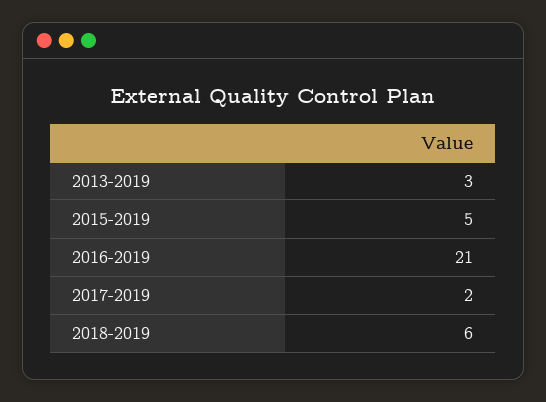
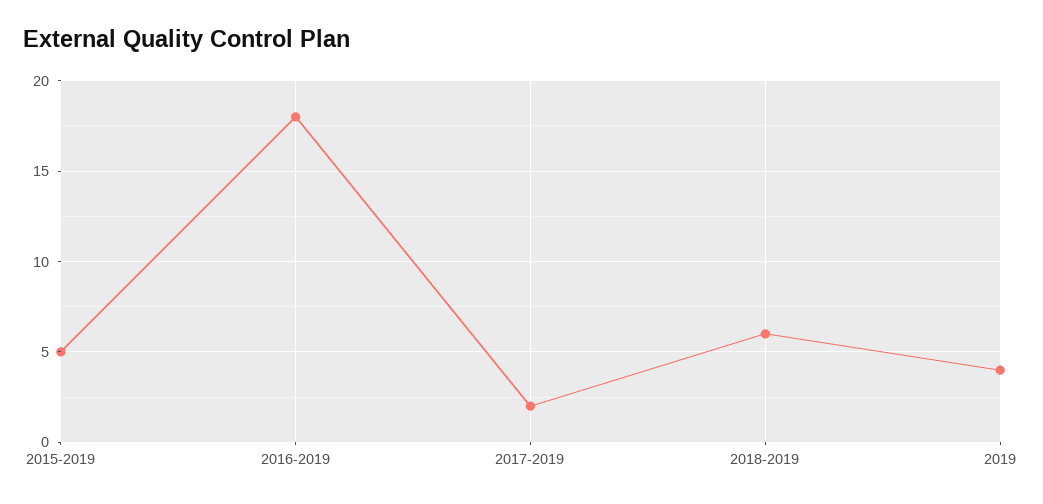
2013-2019: 3 -> none
2016-2019: 21 -> 18
2019: none -> 4

